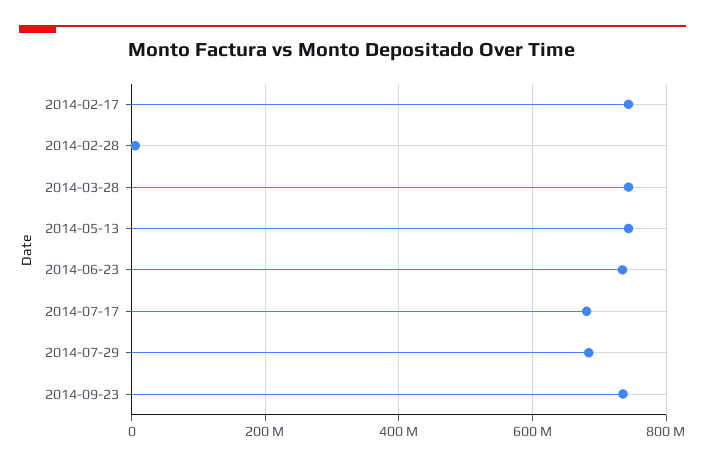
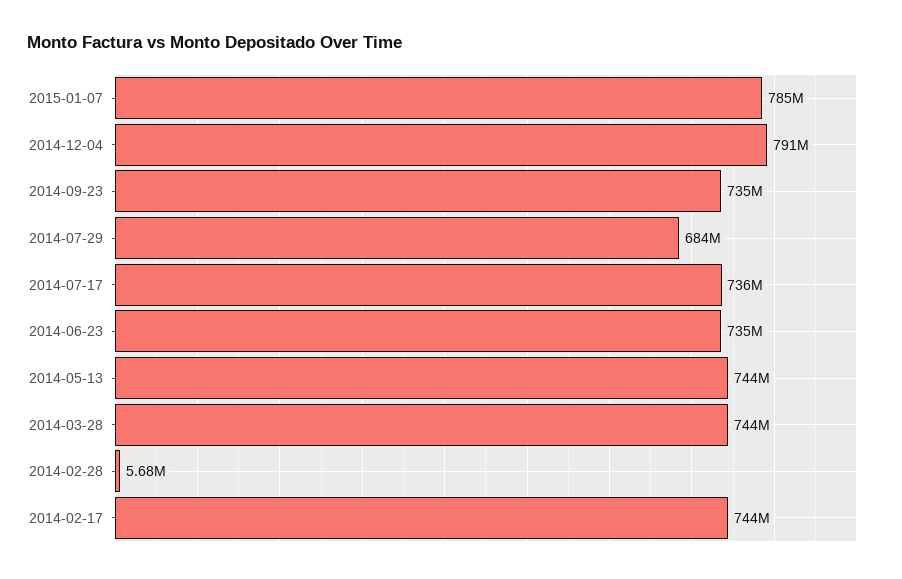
2014-07-17: 680000000 -> 736000000
2015-01-07: none -> 785000000
2014-12-04: none -> 791000000

